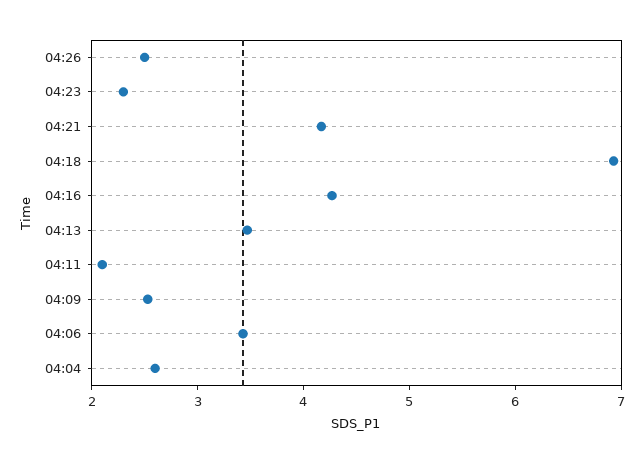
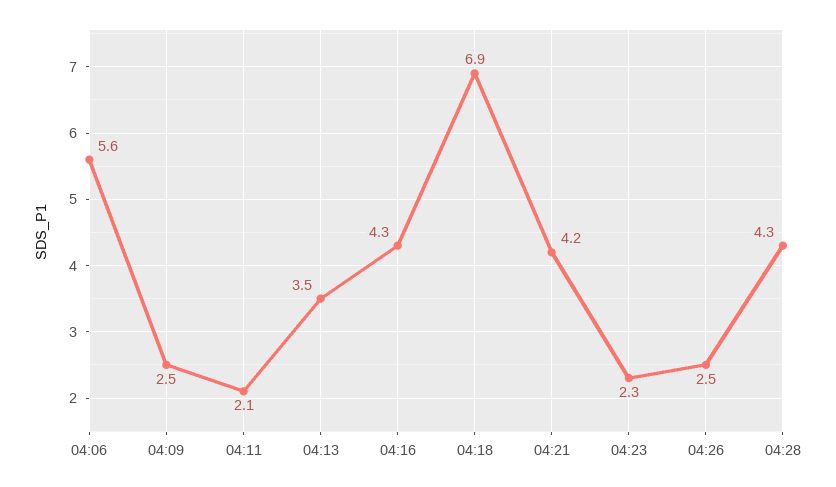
04:06: 3.4 -> 5.6
04:04: 2.6 -> none
04:28: none -> 4.3

